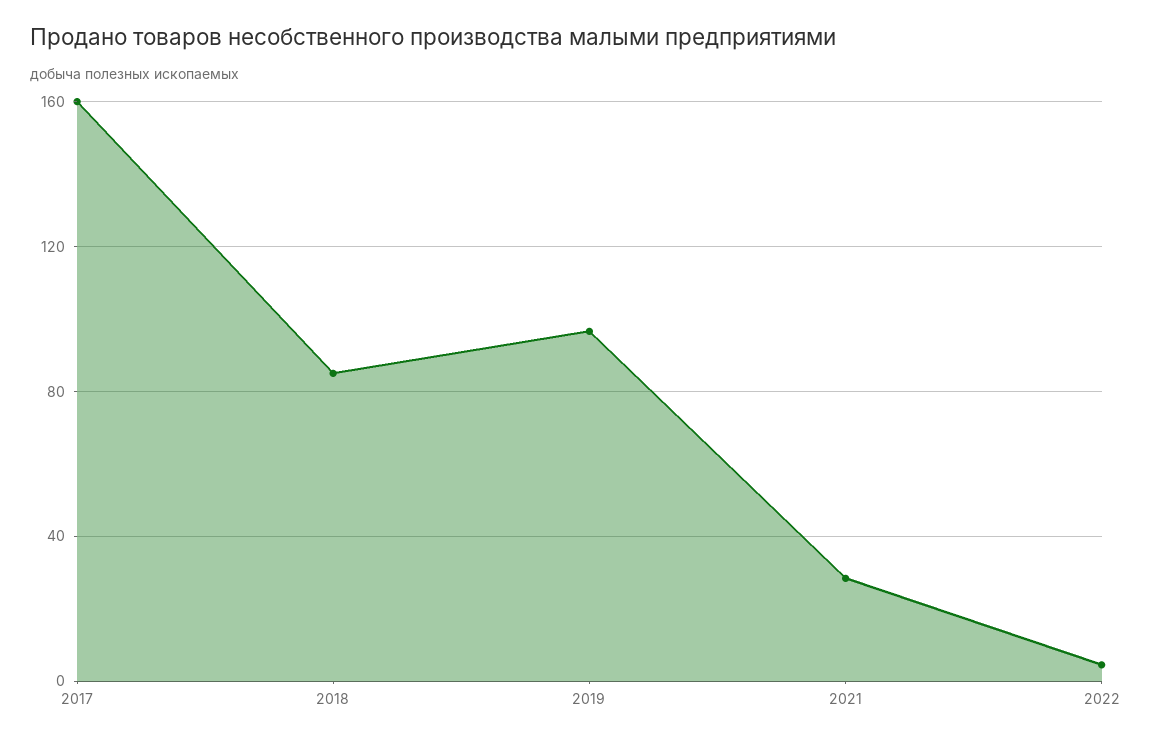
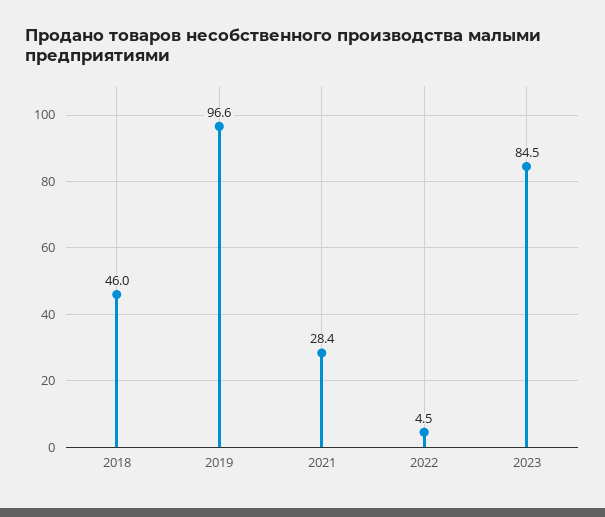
2017: 160 -> none
2018: 85 -> 46
2023: none -> 84.5

